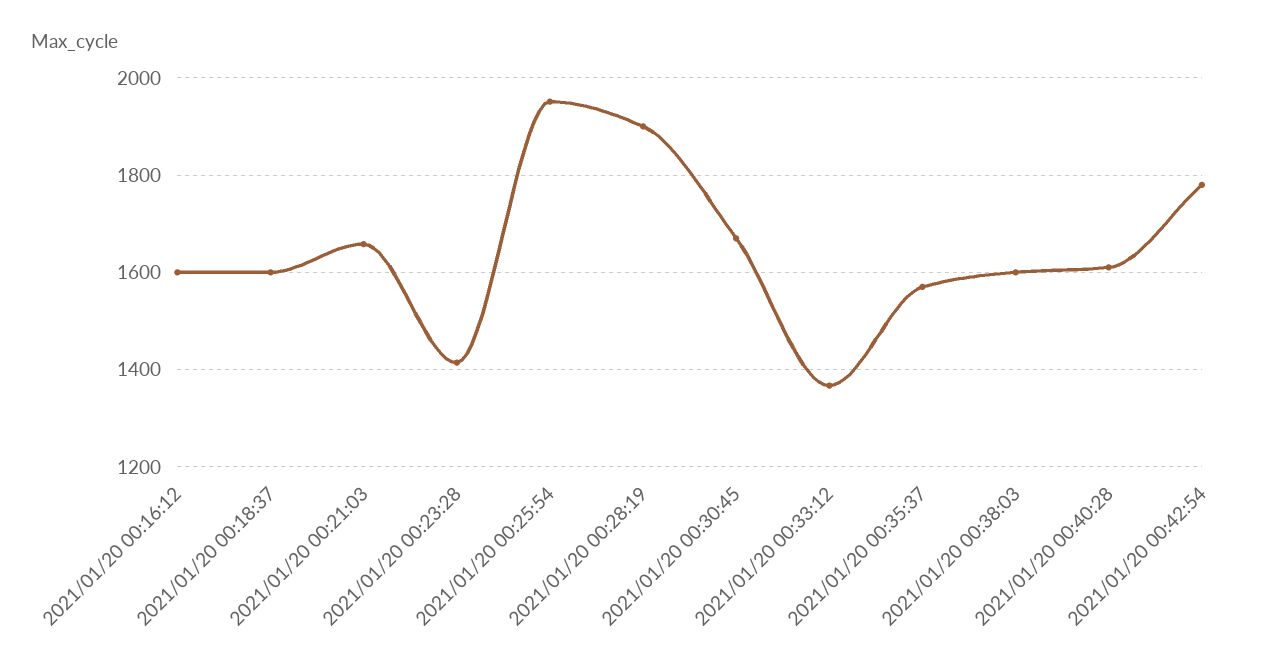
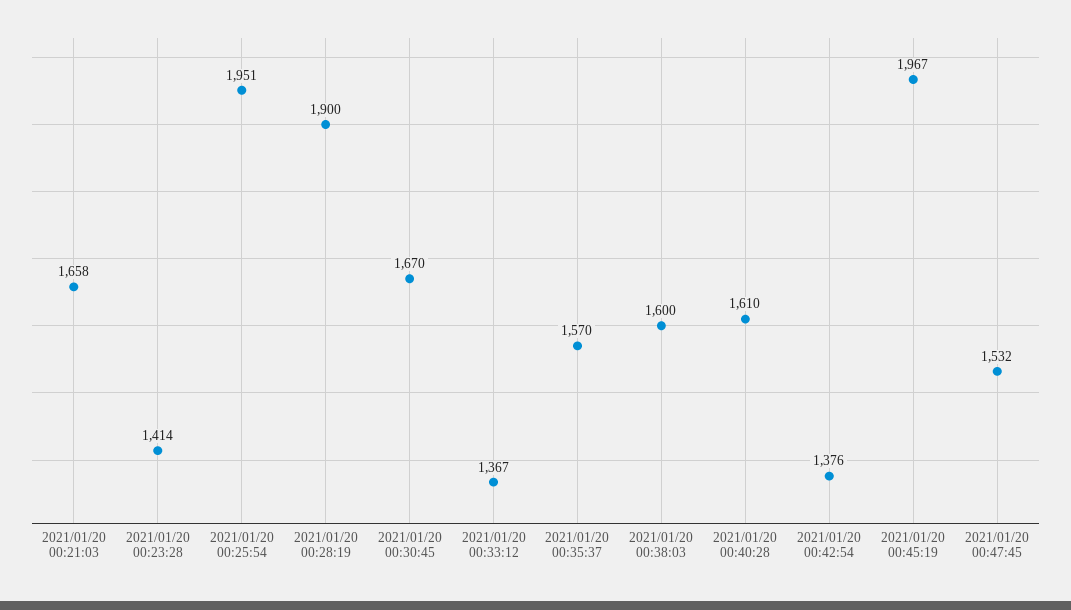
2021/01/20 00:16:12: 1600 -> none
2021/01/20 00:18:37: 1600 -> none
2021/01/20 00:42:54: 1780 -> 1376
2021/01/20 00:45:19: none -> 1967
2021/01/20 00:47:45: none -> 1532

